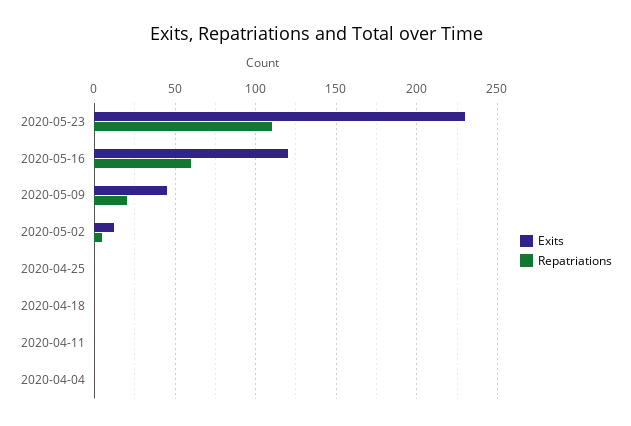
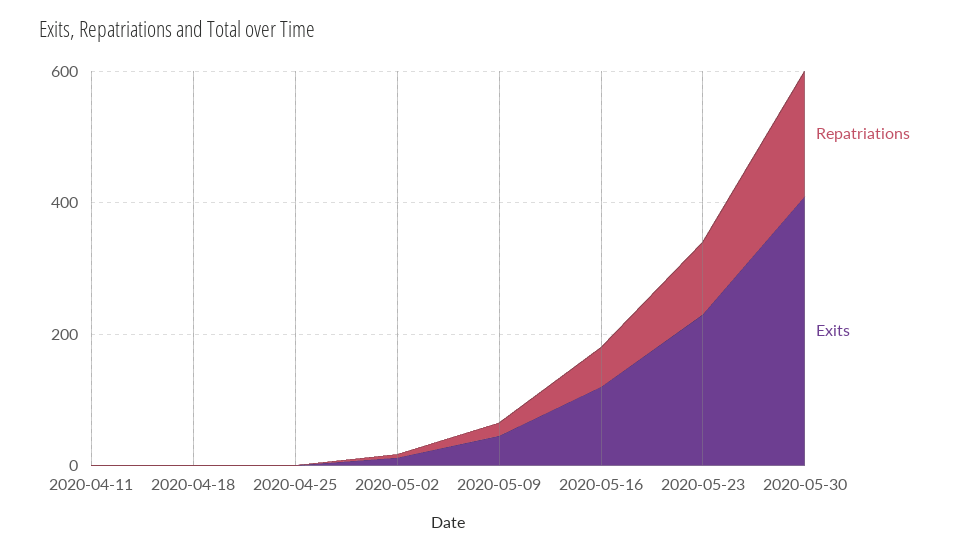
Exits, 2020-04-04: 0 -> none
Repatriations, 2020-04-04: 0 -> none
Repatriations, 2020-05-30: none -> 200
Exits, 2020-05-30: none -> 400

